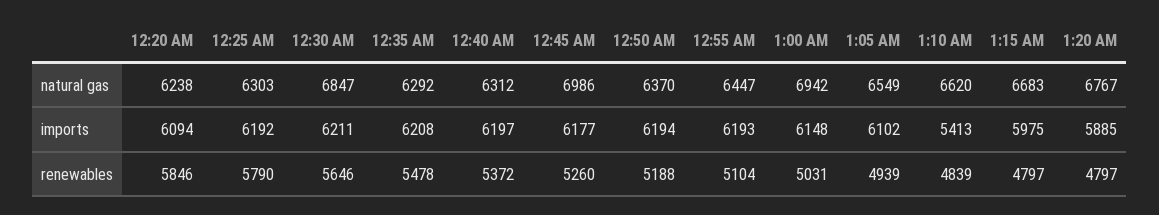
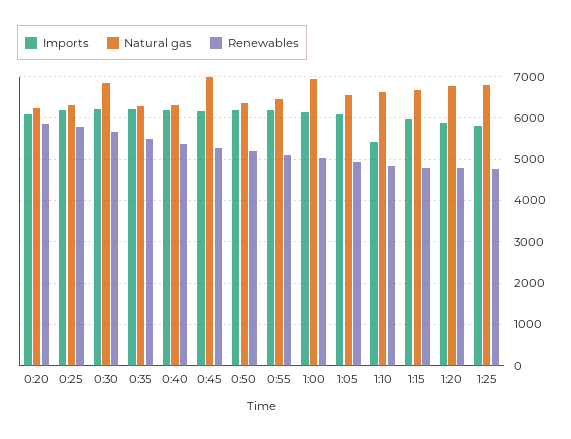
imports, 1:25: none -> 5800
natural gas, 1:25: none -> 6800
renewables, 1:25: none -> 4800

